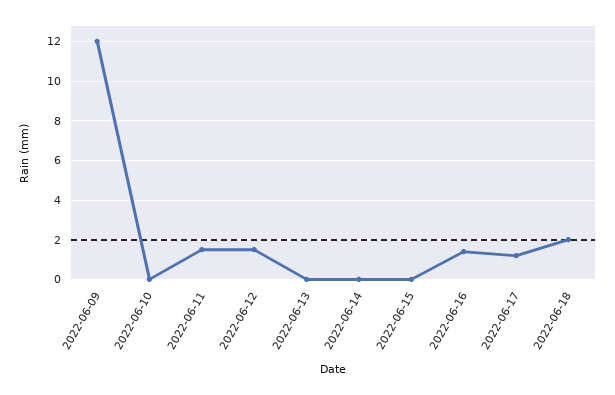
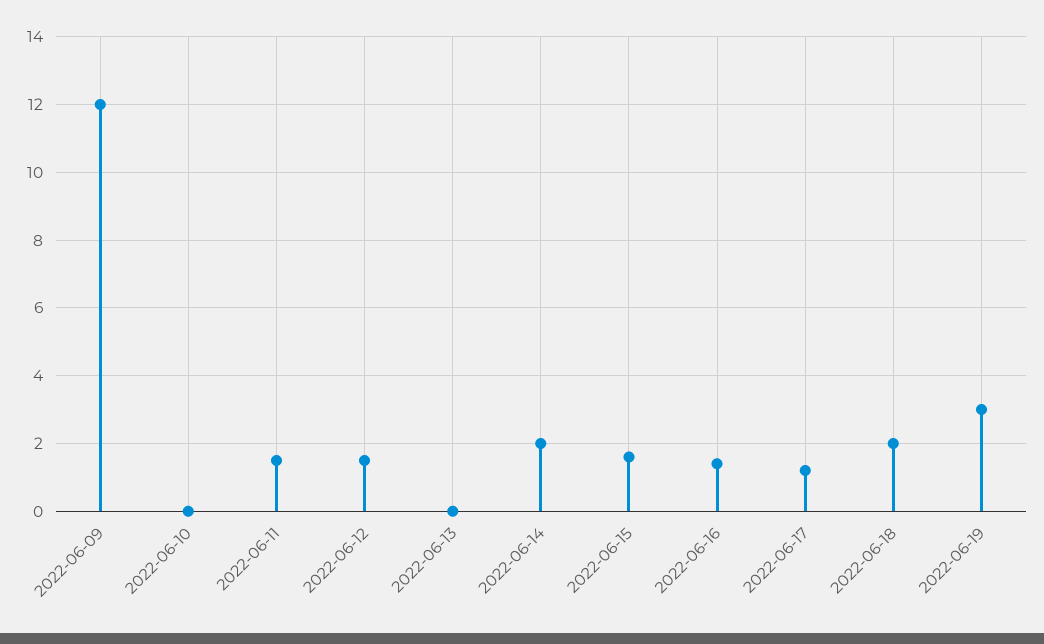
2022-06-14: 0 -> 2
2022-06-15: 0 -> 1.5
2022-06-19: none -> 3

